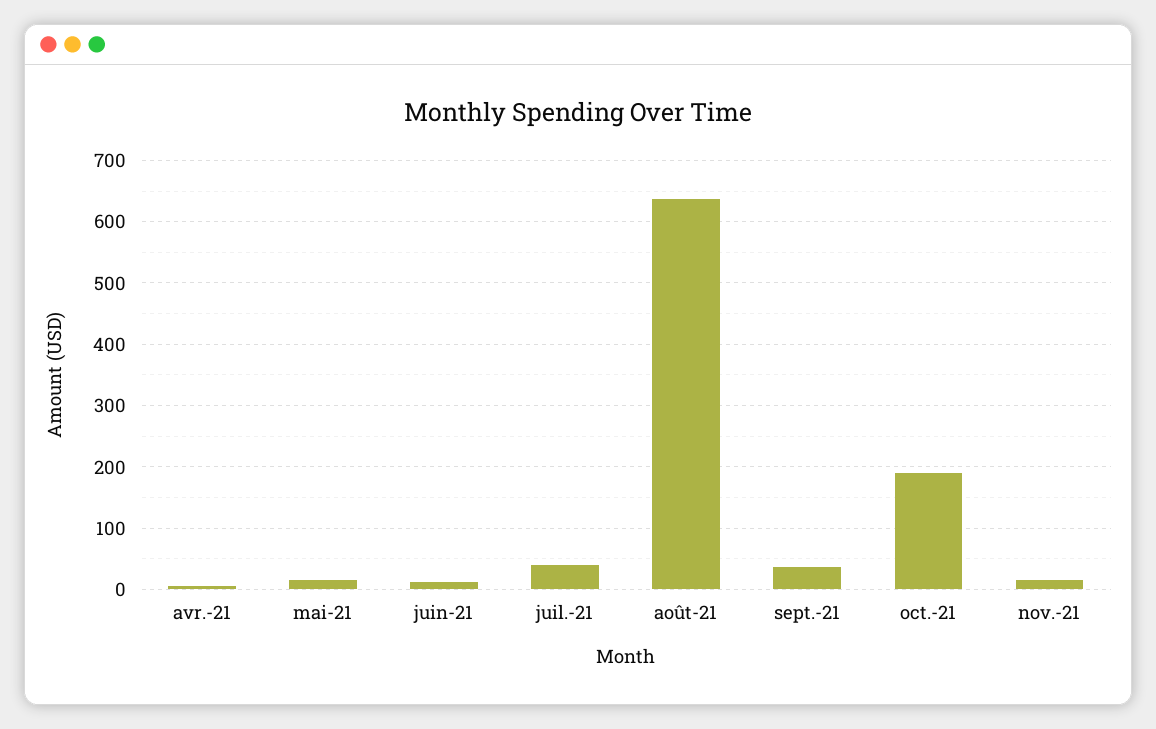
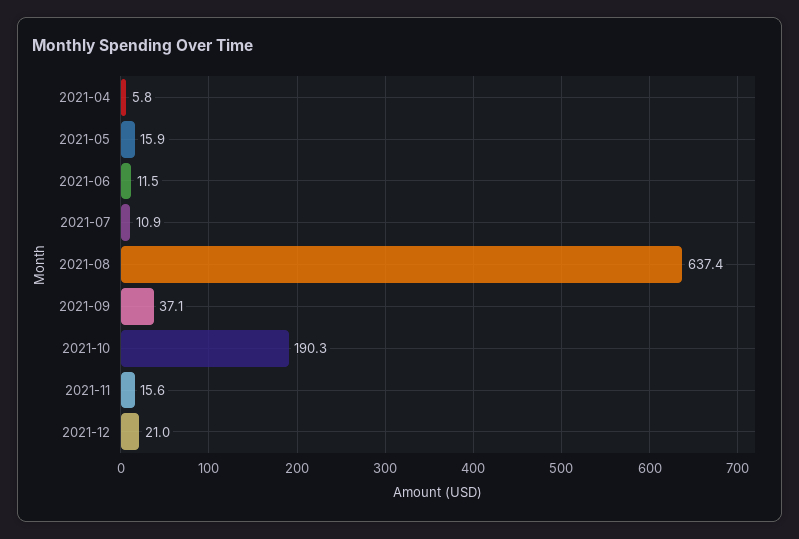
juil.-21: 40 -> 10.9
2021-12: none -> 21

